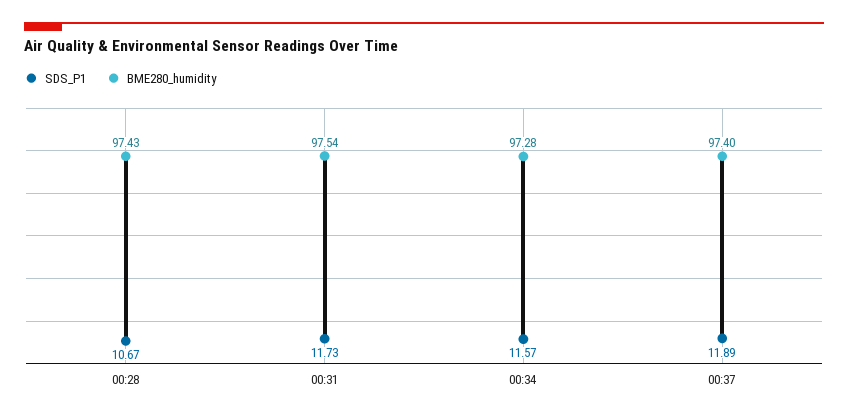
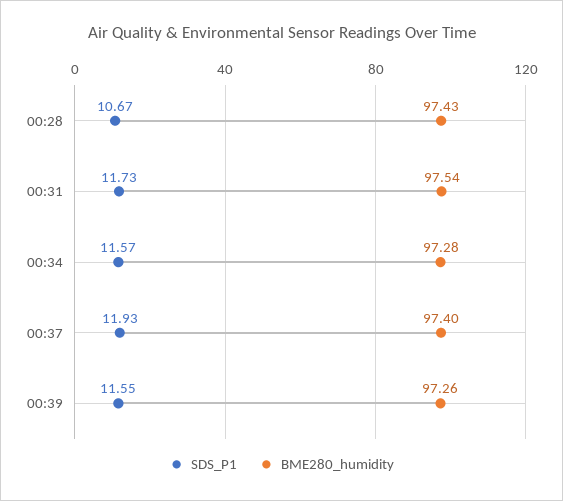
SDS_P1, 00:37: 11.89 -> 11.93
SDS_P1, 00:39: none -> 11.55
BME280_humidity, 00:39: none -> 97.26

